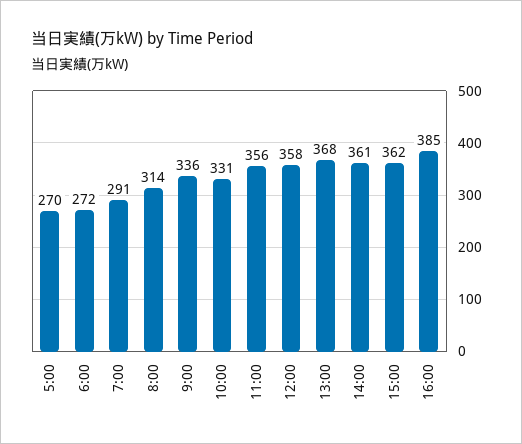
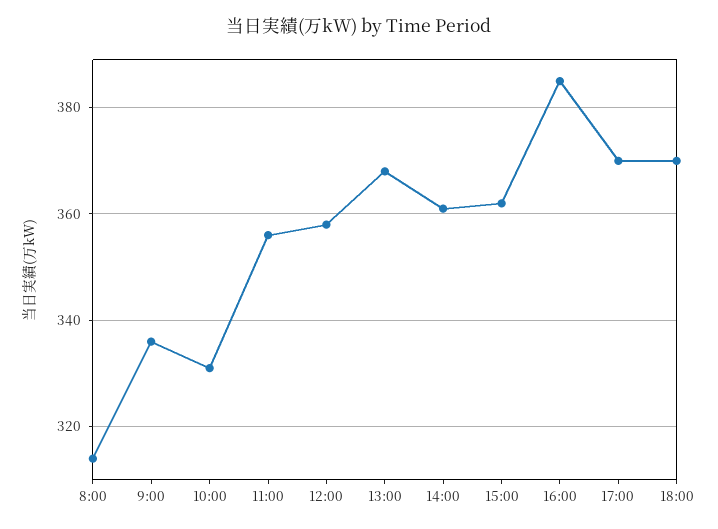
5:00: 270 -> none
6:00: 272 -> none
7:00: 291 -> none
17:00: none -> 370
18:00: none -> 370

